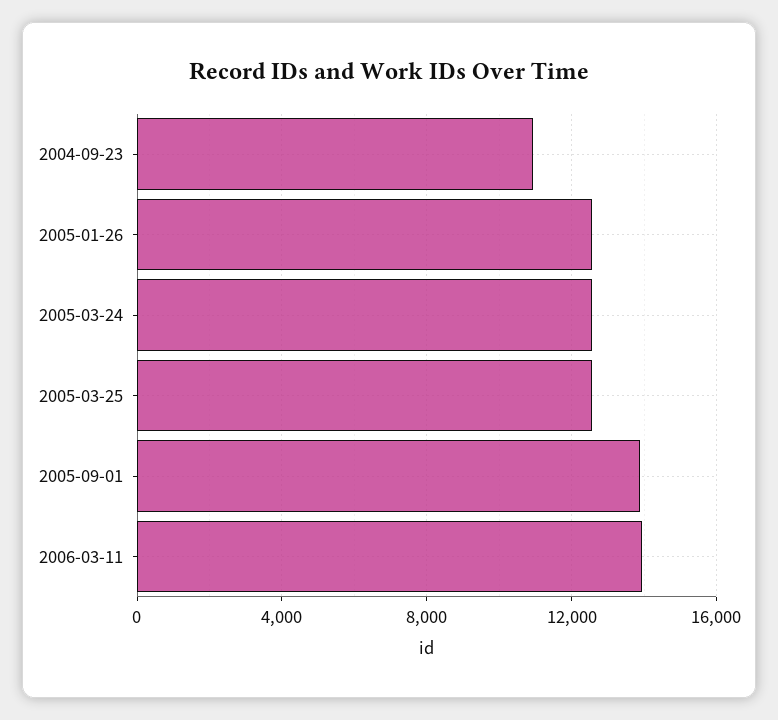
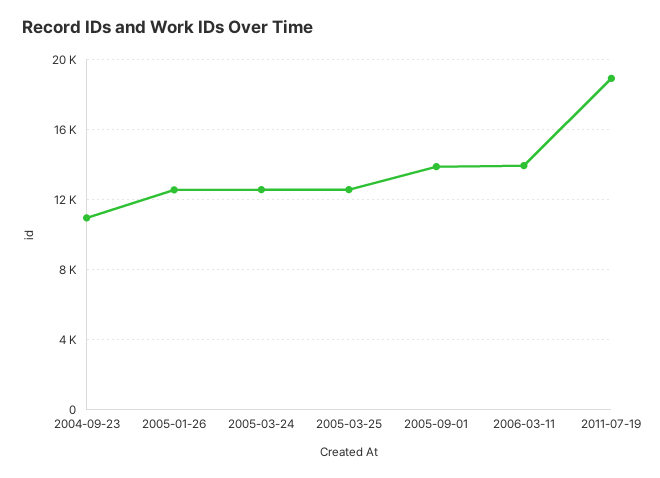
2011-07-19: none -> 19000

